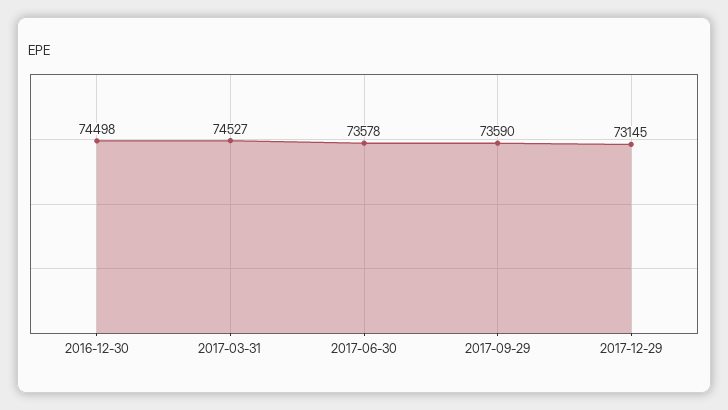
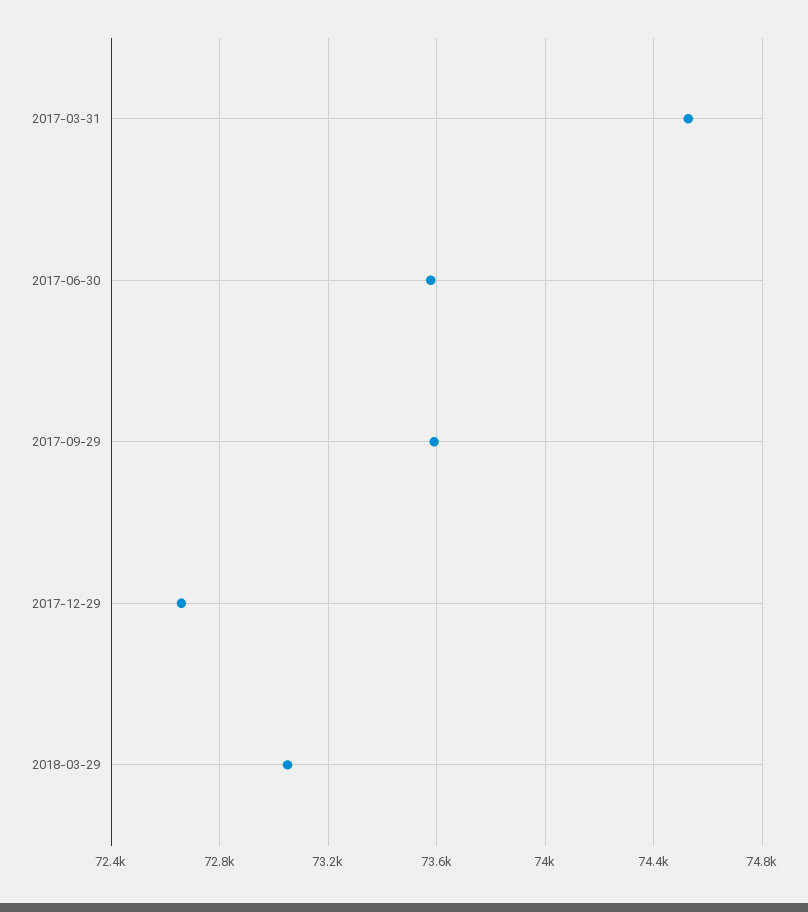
2016-12-30: 74498 -> none
2017-12-29: 73145 -> 72650
2018-03-29: none -> 73050

